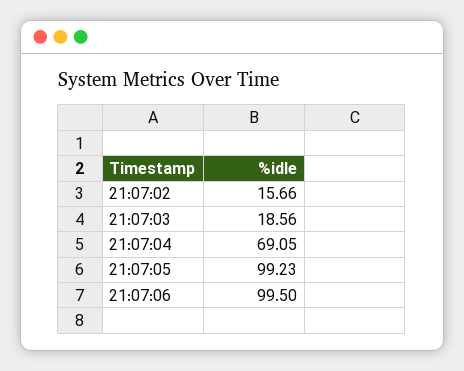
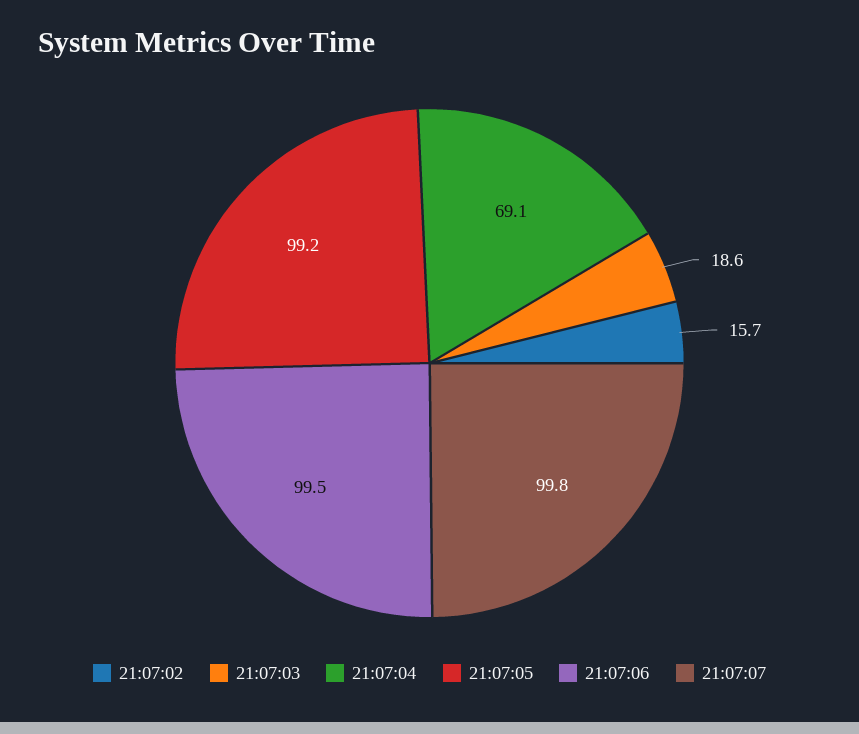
21:07:07: none -> 99.8

